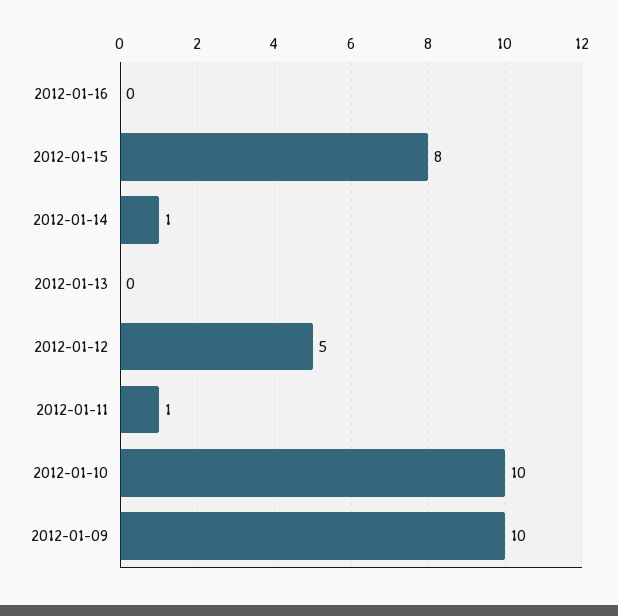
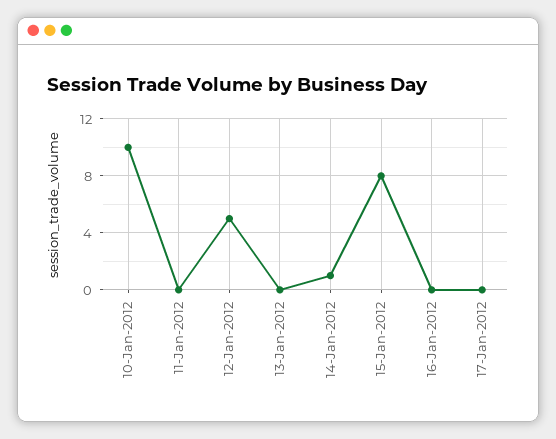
2012-01-11: 1 -> 0
2012-01-09: 10 -> none
17-Jan-2012: none -> 0

